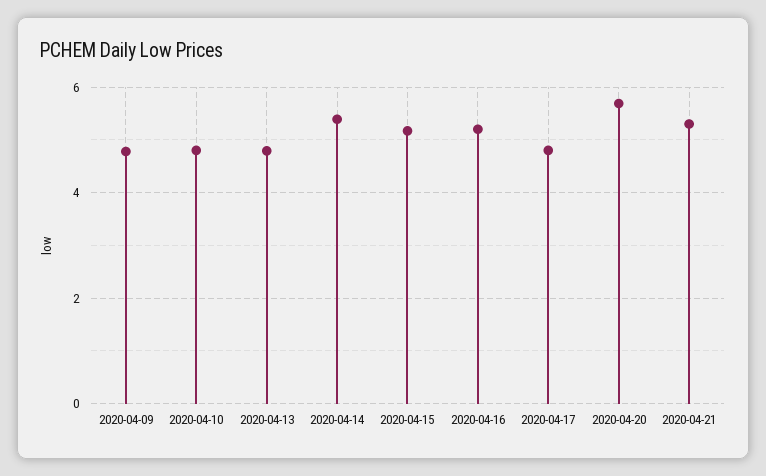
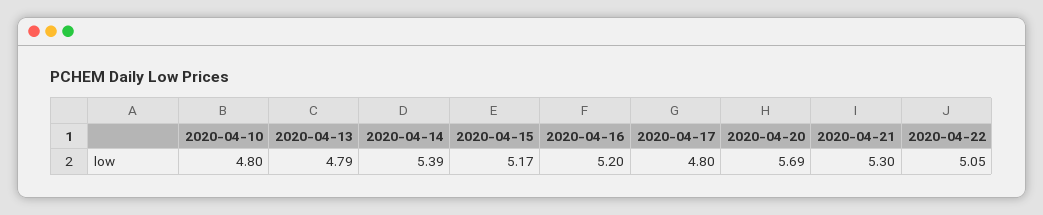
2020-04-09: 4.8 -> none
2020-04-22: none -> 5.05

